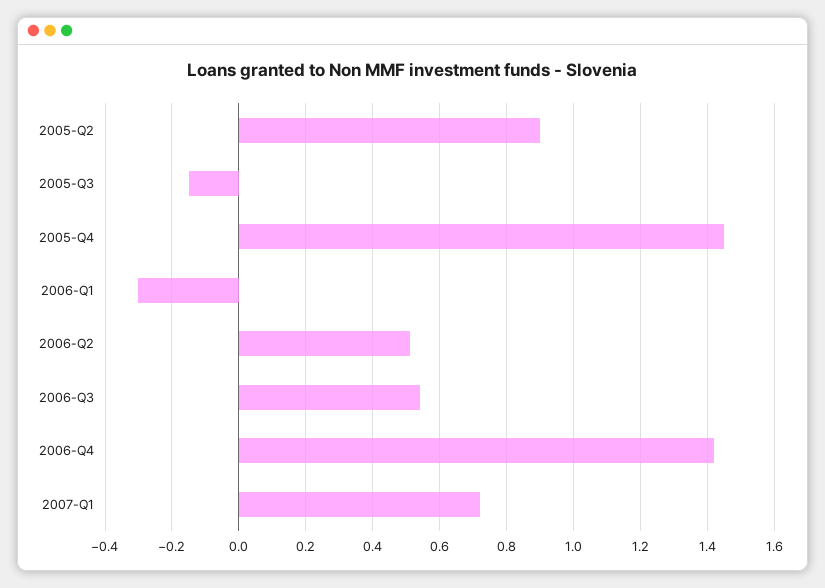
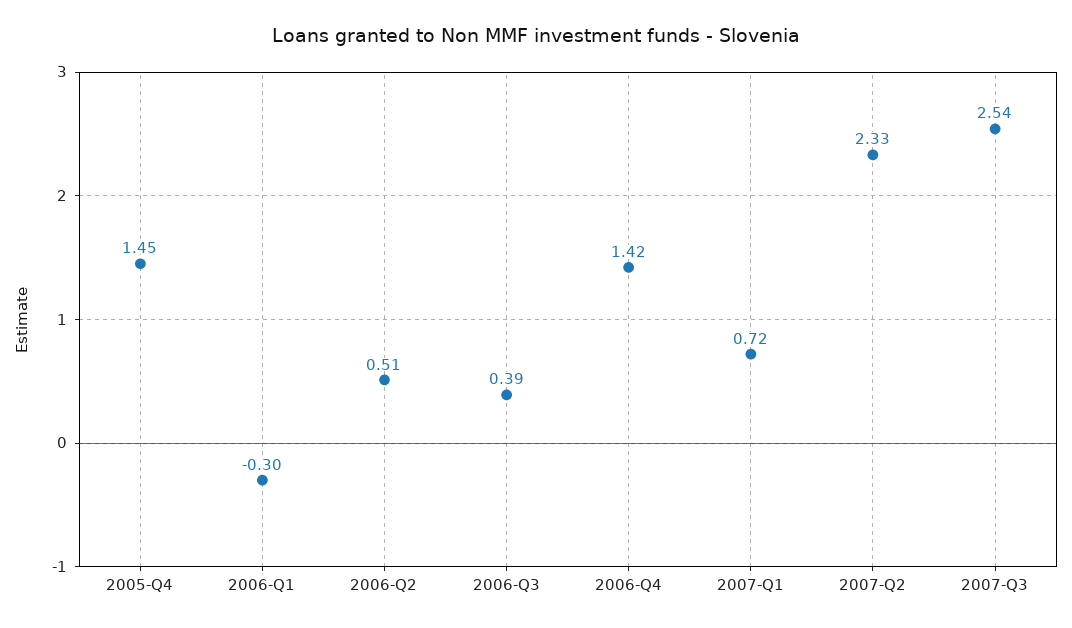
2005-Q2: 0.9 -> none
2005-Q3: -0.15 -> none
2006-Q3: 0.55 -> 0.39
2007-Q2: none -> 2.33
2007-Q3: none -> 2.54

